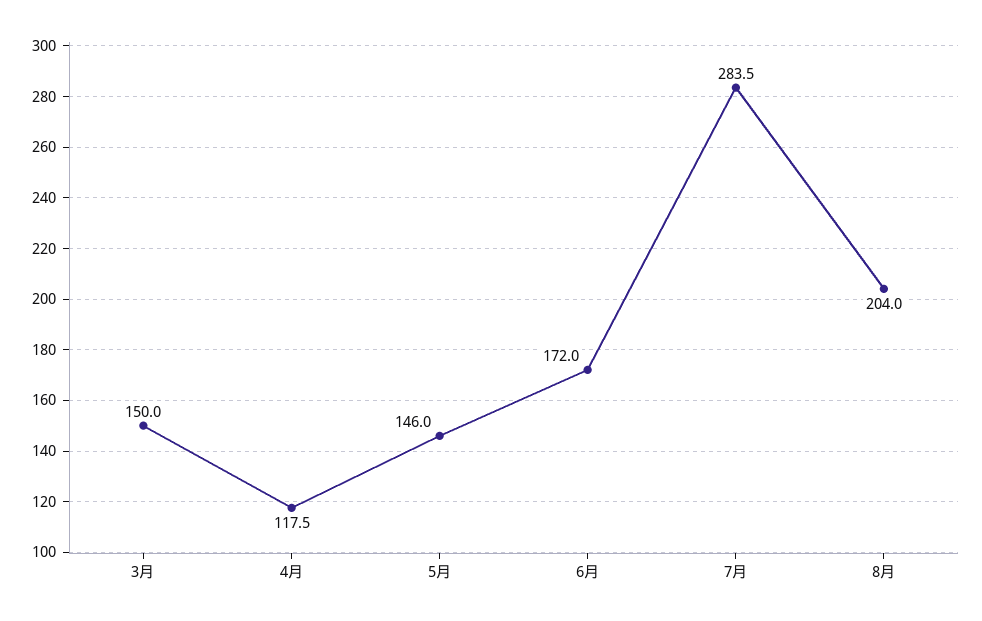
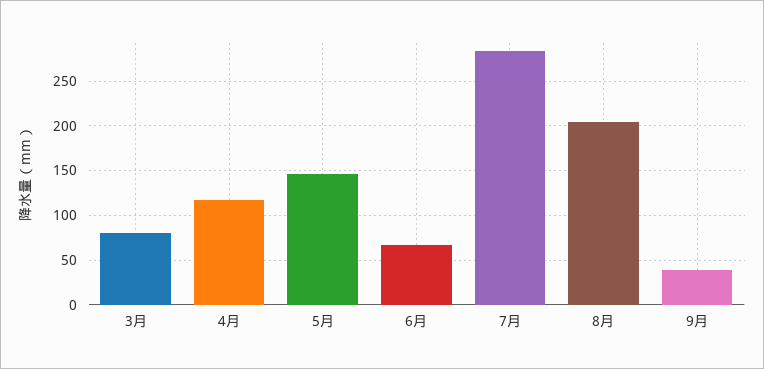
3月: 150 -> 80
6月: 172 -> 70
9月: none -> 40

